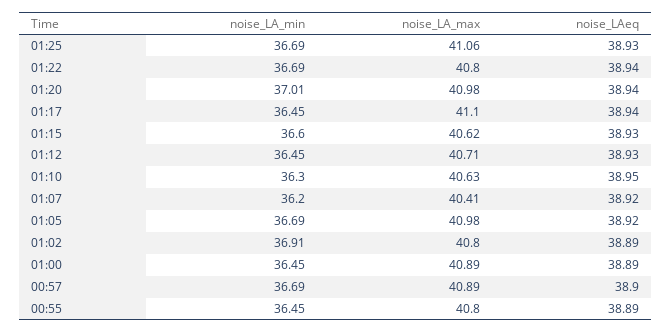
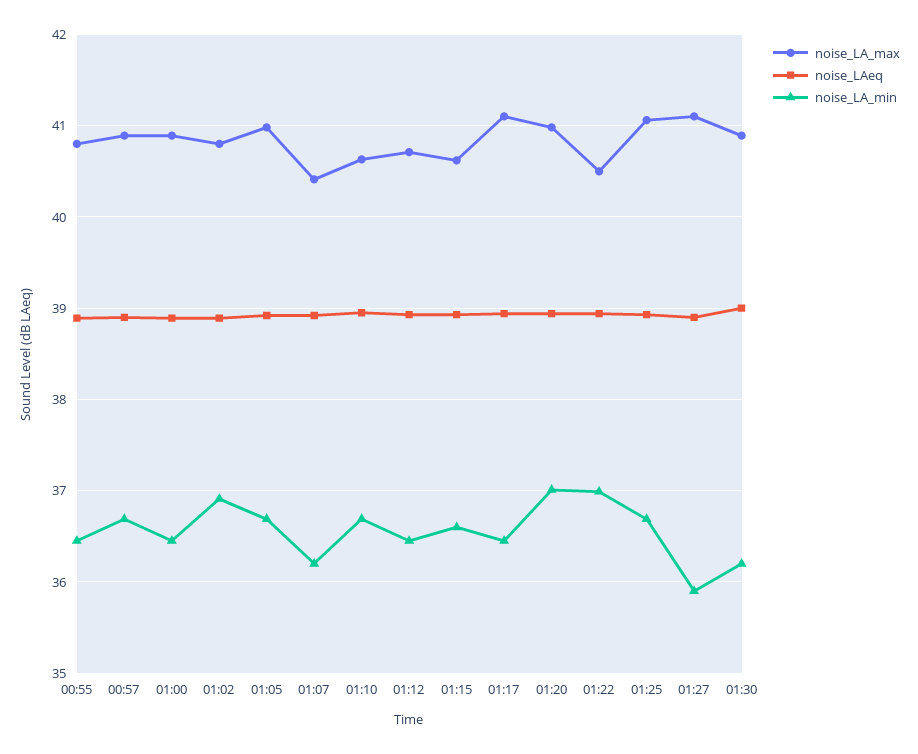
noise_LA_min, 01:22: 36.69 -> 37
noise_LA_max, 01:22: 40.8 -> 40.5
noise_LA_min, 01:10: 36.3 -> 36.7
noise_LA_max, 01:27: none -> 41.1
noise_LAeq, 01:27: none -> 38.9
noise_LA_min, 01:27: none -> 35.9
noise_LA_max, 01:30: none -> 40.9
noise_LAeq, 01:30: none -> 39
noise_LA_min, 01:30: none -> 36.2

